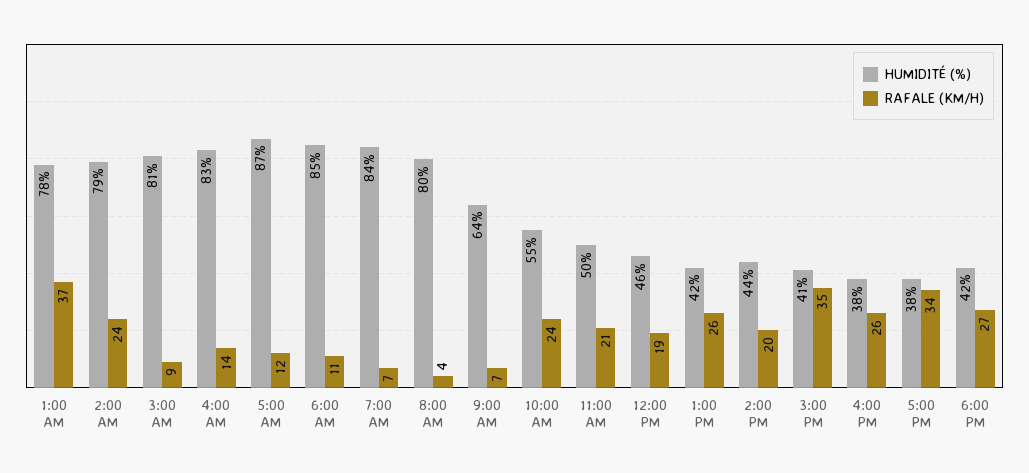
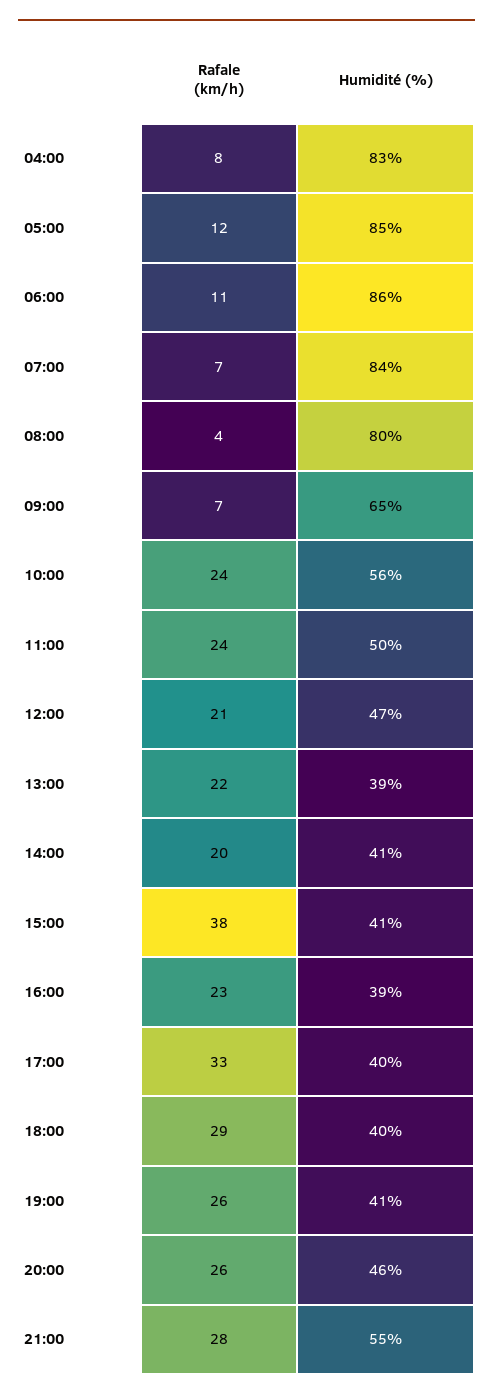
HUMIDITÉ (%), 1:00 AM: 78 -> none
RAFALE (KM/H), 1:00 AM: 37 -> none
HUMIDITÉ (%), 2:00 AM: 79 -> none
RAFALE (KM/H), 2:00 AM: 24 -> none
HUMIDITÉ (%), 3:00 AM: 81 -> none
RAFALE (KM/H), 3:00 AM: 9 -> none
RAFALE (KM/H), 4:00 AM: 14 -> 8
HUMIDITÉ (%), 5:00 AM: 87 -> 85
HUMIDITÉ (%), 6:00 AM: 85 -> 86
HUMIDITÉ (%), 9:00 AM: 64 -> 65
HUMIDITÉ (%), 10:00 AM: 55 -> 56
RAFALE (KM/H), 11:00 AM: 21 -> 24
HUMIDITÉ (%), 12:00 PM: 46 -> 47
RAFALE (KM/H), 12:00 PM: 19 -> 21
HUMIDITÉ (%), 1:00 PM: 42 -> 39
RAFALE (KM/H), 1:00 PM: 26 -> 22
HUMIDITÉ (%), 2:00 PM: 44 -> 41
RAFALE (KM/H), 3:00 PM: 35 -> 38
HUMIDITÉ (%), 4:00 PM: 38 -> 39
RAFALE (KM/H), 4:00 PM: 26 -> 23
HUMIDITÉ (%), 5:00 PM: 38 -> 40
RAFALE (KM/H), 5:00 PM: 34 -> 33
HUMIDITÉ (%), 6:00 PM: 42 -> 40
RAFALE (KM/H), 6:00 PM: 27 -> 29
RAFALE (KM/H), 19:00: none -> 26
HUMIDITÉ (%), 19:00: none -> 41
RAFALE (KM/H), 20:00: none -> 26
HUMIDITÉ (%), 20:00: none -> 46
RAFALE (KM/H), 21:00: none -> 28
HUMIDITÉ (%), 21:00: none -> 55

